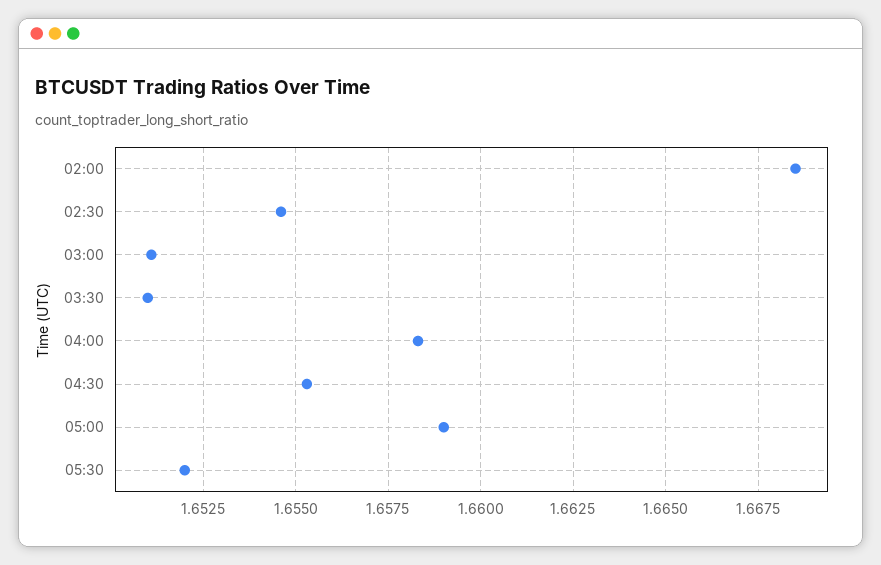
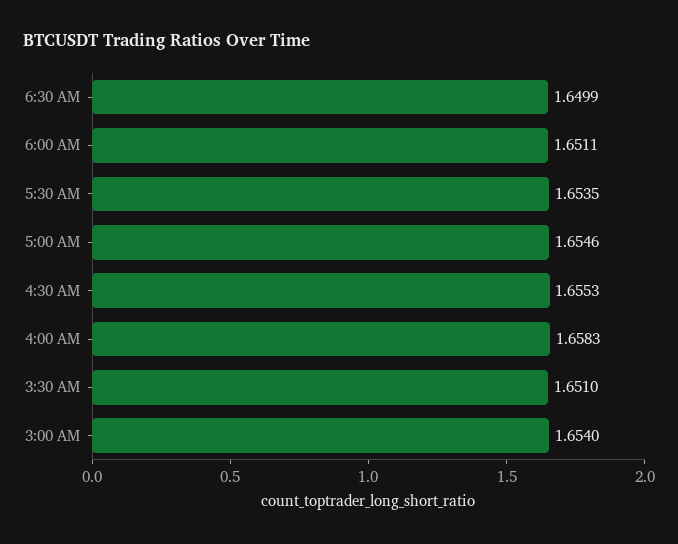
02:00: 1.6685 -> none
02:30: 1.6545 -> none
03:00: 1.651 -> 1.654
05:00: 1.659 -> 1.6546
05:30: 1.652 -> 1.6535
6:30 AM: none -> 1.6499
6:00 AM: none -> 1.6511

